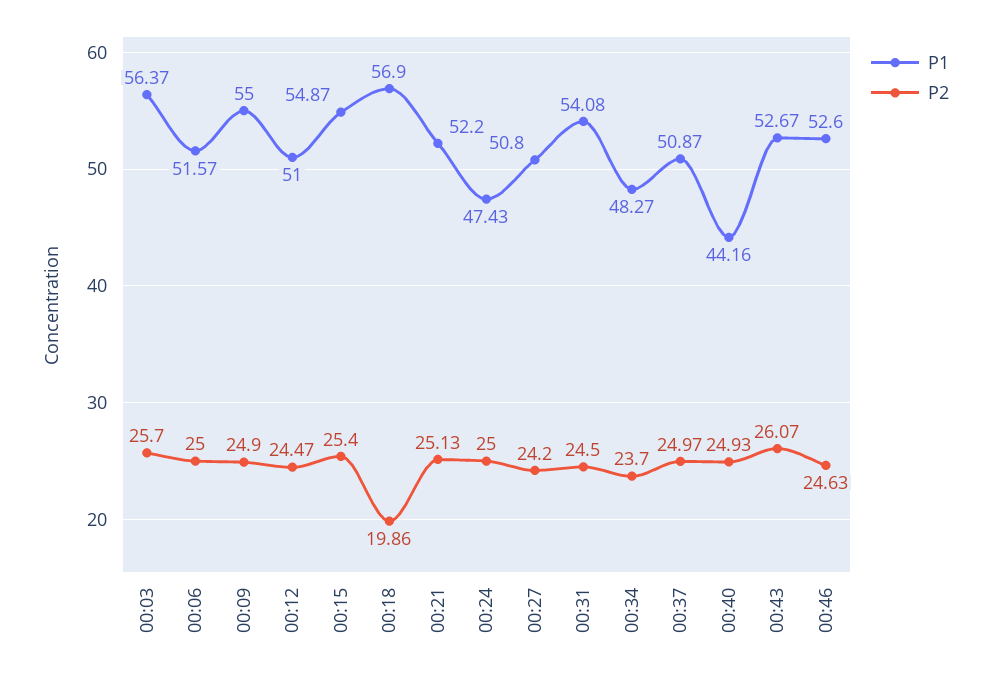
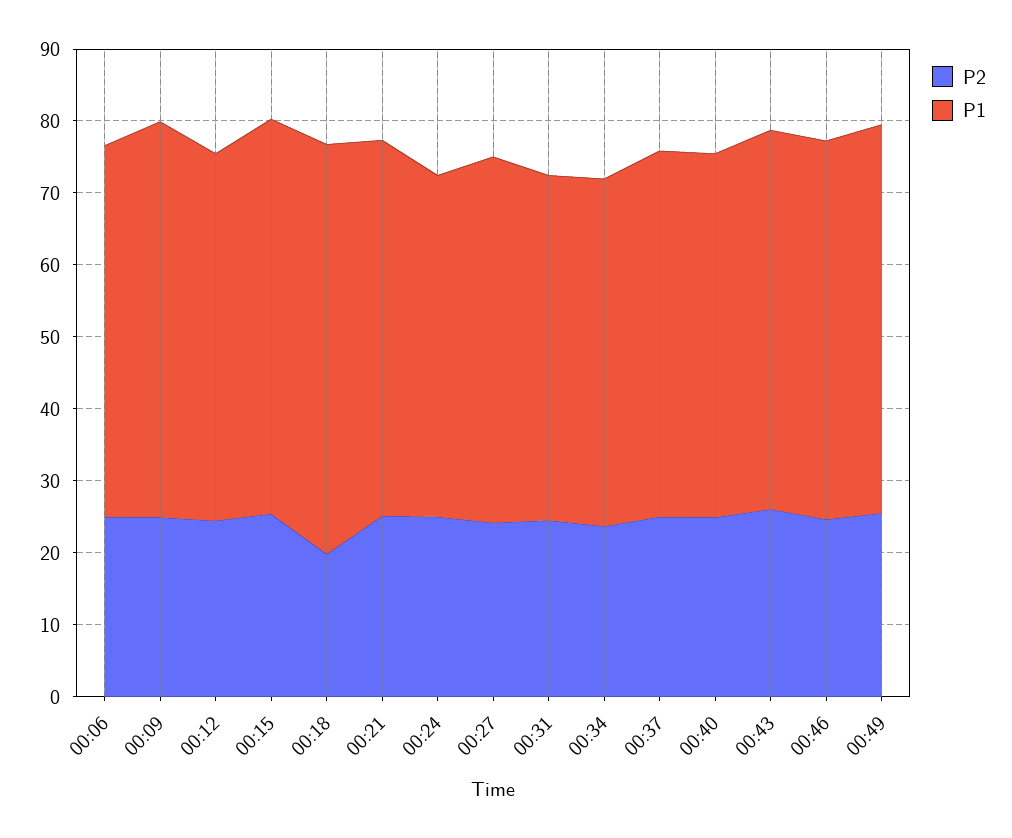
P1, 00:03: 56.37 -> none
P2, 00:03: 25.7 -> none
P1, 00:31: 54.08 -> 48
P1, 00:40: 44.16 -> 50
P2, 00:49: none -> 26
P1, 00:49: none -> 54

